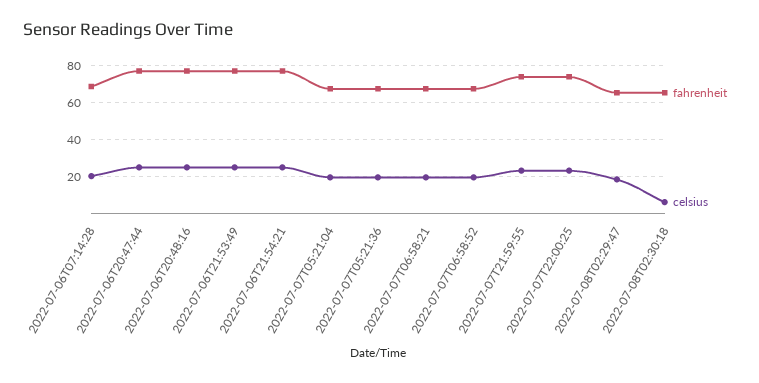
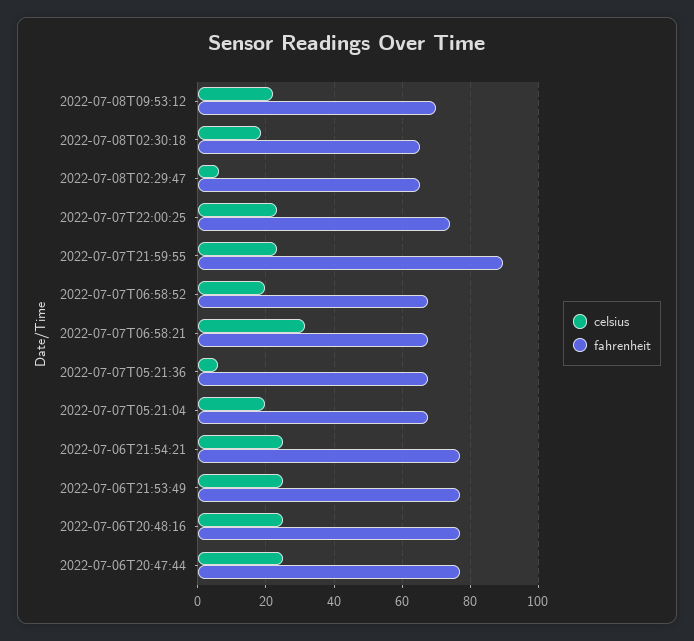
fahrenheit, 2022-07-06T07:14:28: 70 -> none
celsius, 2022-07-06T07:14:28: 20 -> none
celsius, 2022-07-07T05:21:36: 20 -> 6
celsius, 2022-07-07T06:58:21: 20 -> 32
fahrenheit, 2022-07-07T21:59:55: 75 -> 90
celsius, 2022-07-08T02:29:47: 20 -> 6
celsius, 2022-07-08T02:30:18: 5 -> 18
celsius, 2022-07-08T09:53:12: none -> 22
fahrenheit, 2022-07-08T09:53:12: none -> 70

